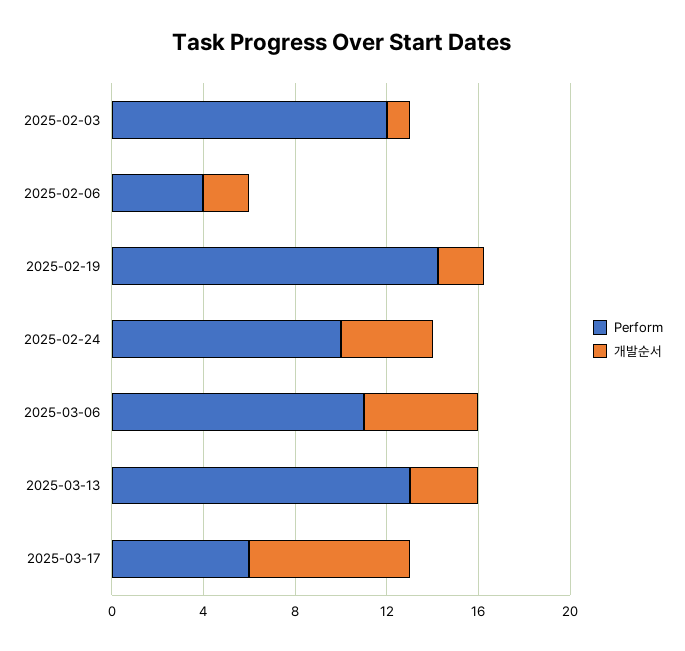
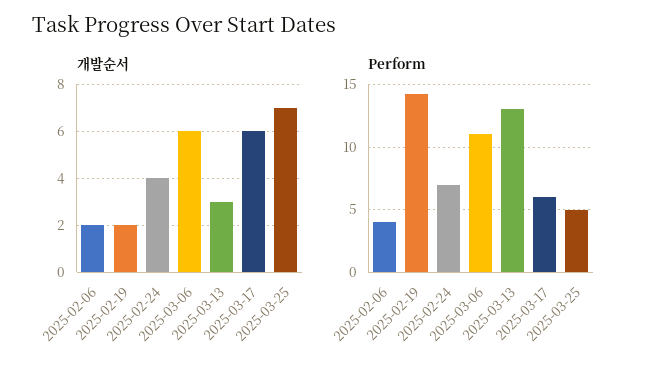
Perform, 2025-02-03: 12 -> none
개발순서, 2025-02-03: 1 -> none
Perform, 2025-02-24: 10 -> 7
개발순서, 2025-03-06: 5 -> 6
개발순서, 2025-03-17: 7 -> 6
개발순서, 2025-03-25: none -> 7
Perform, 2025-03-25: none -> 5

